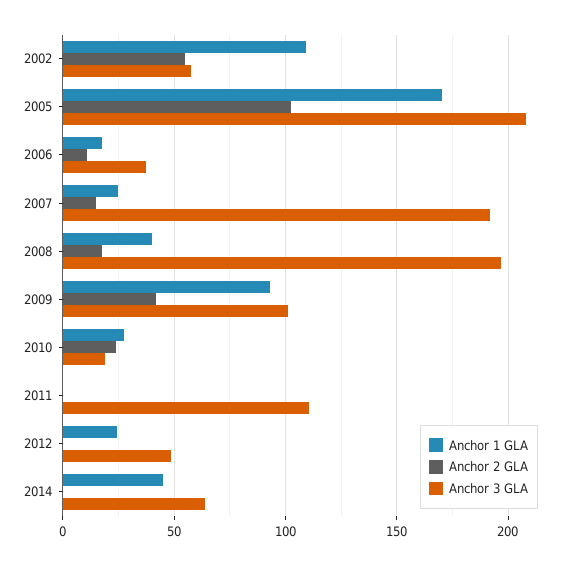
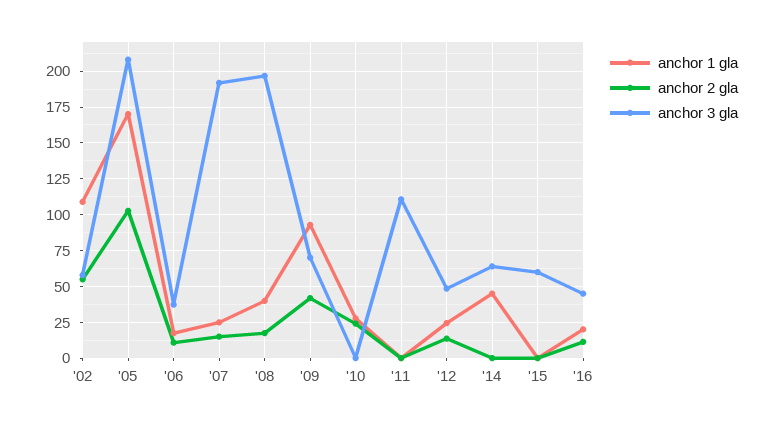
Anchor 3 GLA, 2009: 100 -> 70
Anchor 3 GLA, 2010: 20 -> 0
Anchor 2 GLA, 2012: 0 -> 15
Anchor 1 GLA, '15: none -> 0
Anchor 2 GLA, '15: none -> 0
Anchor 3 GLA, '15: none -> 60
Anchor 1 GLA, '16: none -> 20
Anchor 2 GLA, '16: none -> 10
Anchor 3 GLA, '16: none -> 45

